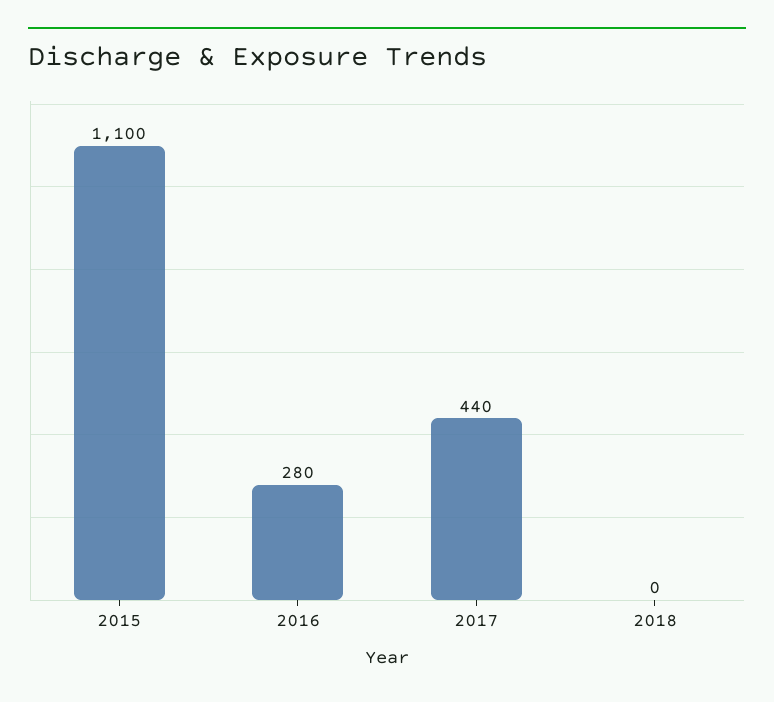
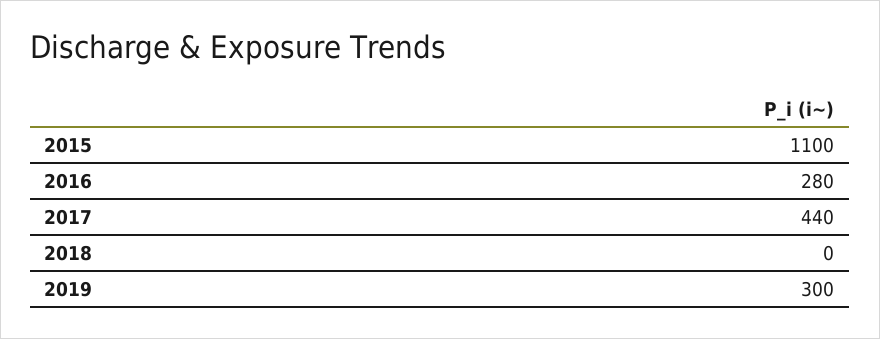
2019: none -> 300

